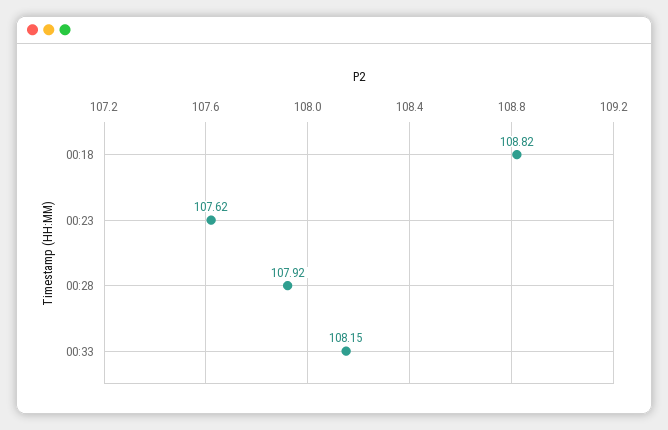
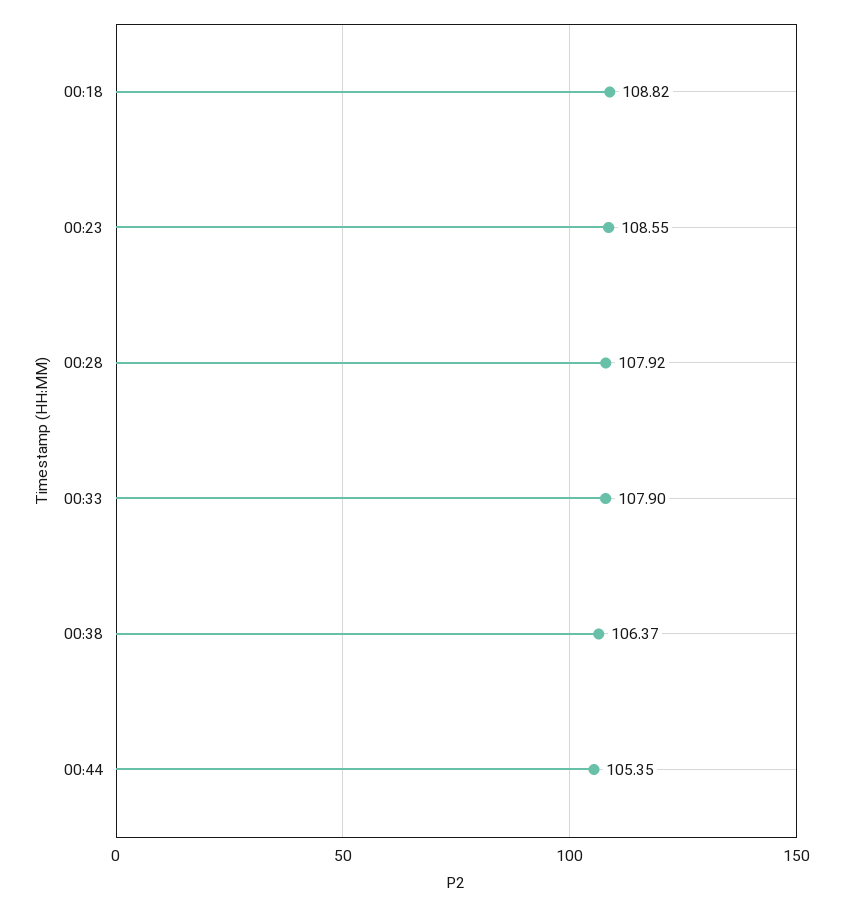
00:23: 107.62 -> 108.55
00:33: 108.15 -> 107.9
00:38: none -> 106.37
00:44: none -> 105.35

